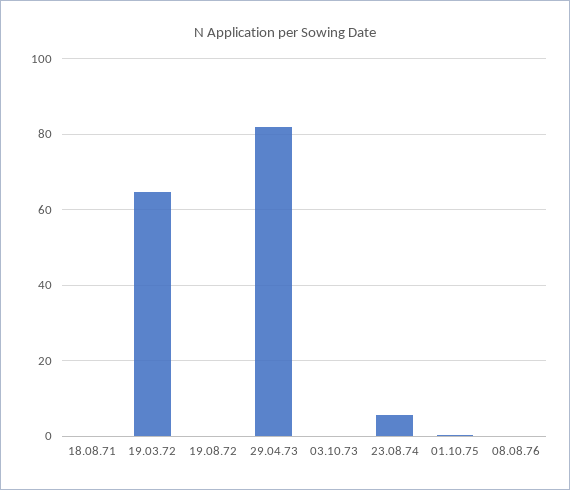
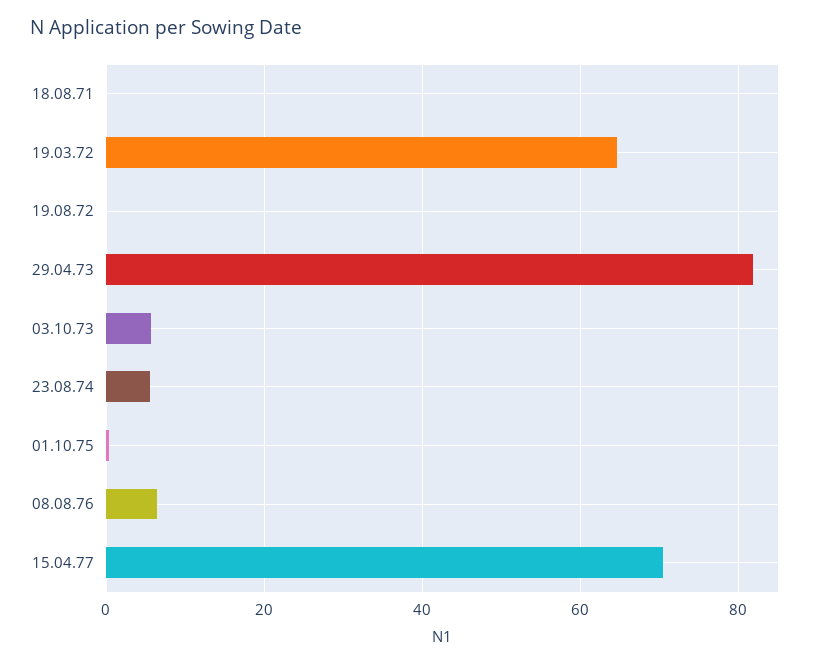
03.10.73: 0 -> 6
08.08.76: 0 -> 6
15.04.77: none -> 70

